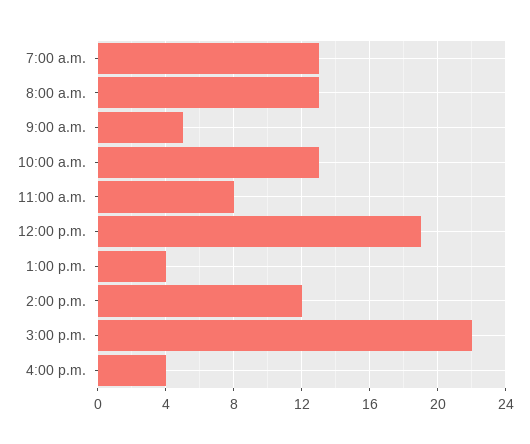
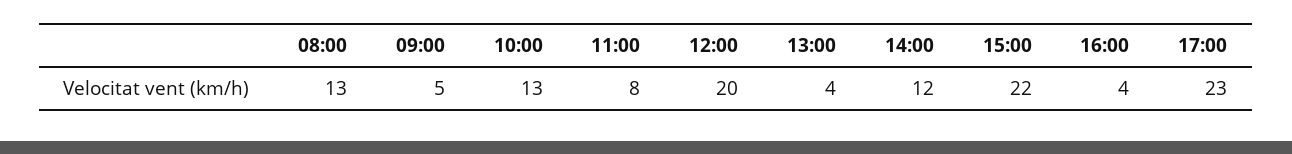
7:00 a.m.: 13 -> none
12:00 p.m.: 19 -> 20
17:00: none -> 23

